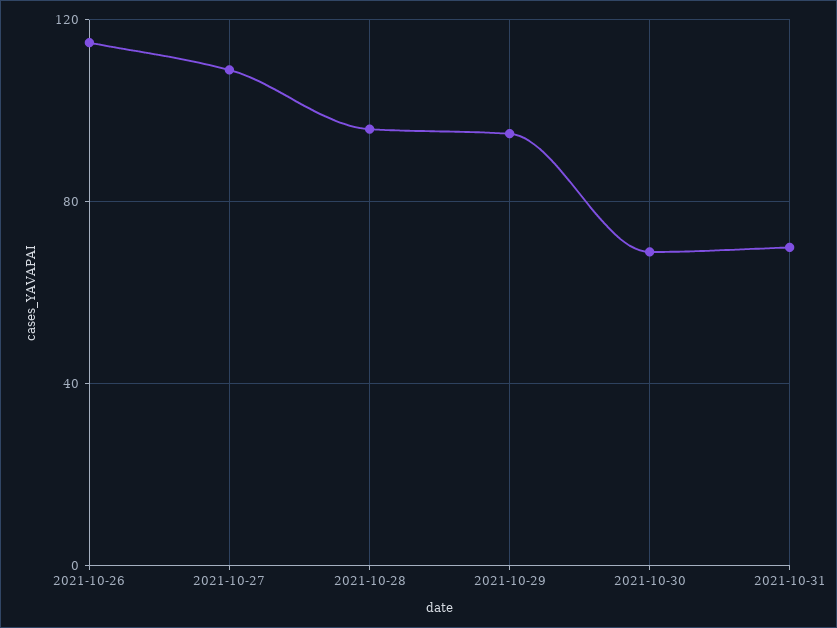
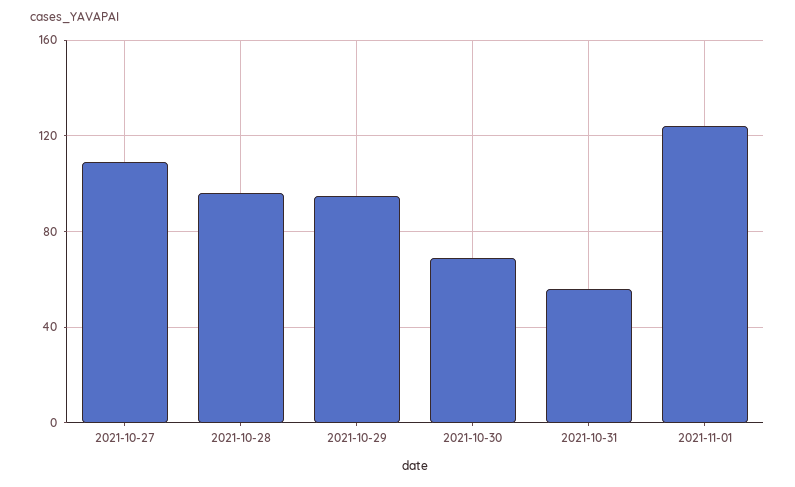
2021-10-26: 115 -> none
2021-10-31: 70 -> 55
2021-11-01: none -> 125

